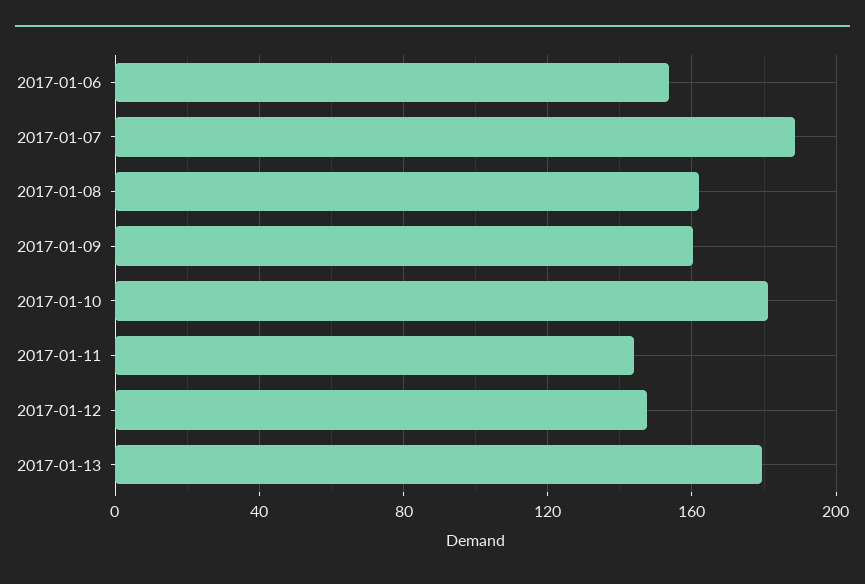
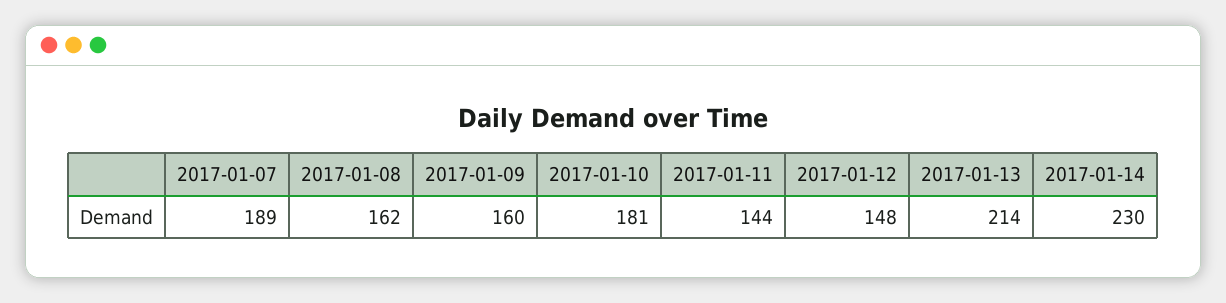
2017-01-06: 155 -> none
2017-01-13: 180 -> 214
2017-01-14: none -> 230

